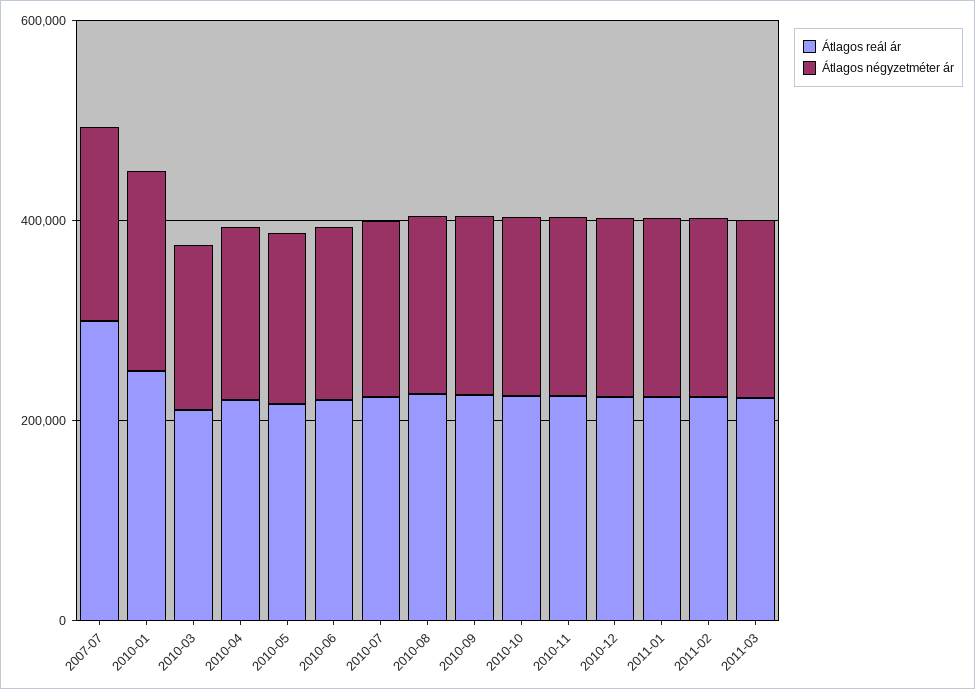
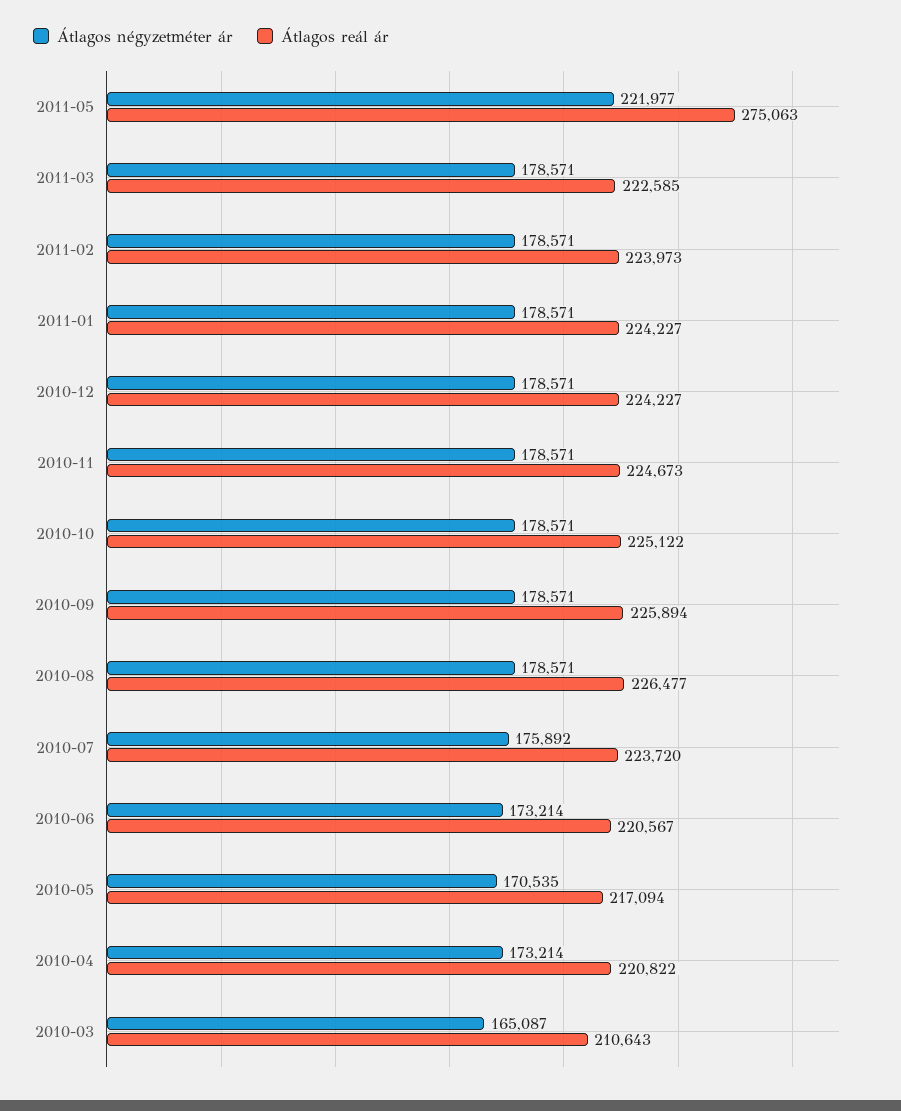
Átlagos reál ár, 2007-07: 300000 -> none
Átlagos négyzetméter ár, 2007-07: 200000 -> none
Átlagos reál ár, 2010-01: 250000 -> none
Átlagos négyzetméter ár, 2010-01: 200000 -> none
Átlagos négyzetméter ár, 2011-05: none -> 221977
Átlagos reál ár, 2011-05: none -> 275063

